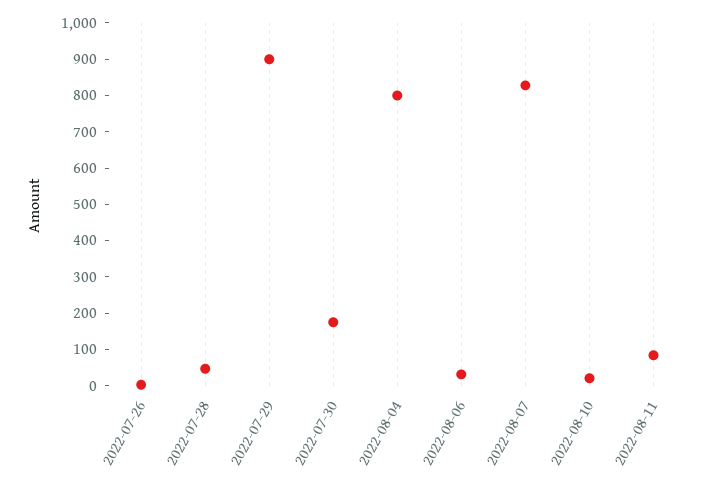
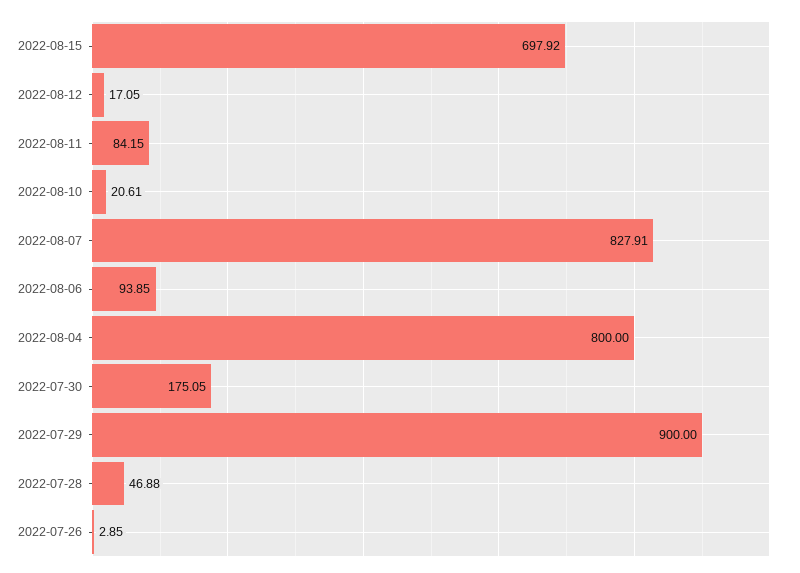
2022-08-06: 25 -> 93.85
2022-08-15: none -> 697.92
2022-08-12: none -> 17.05

